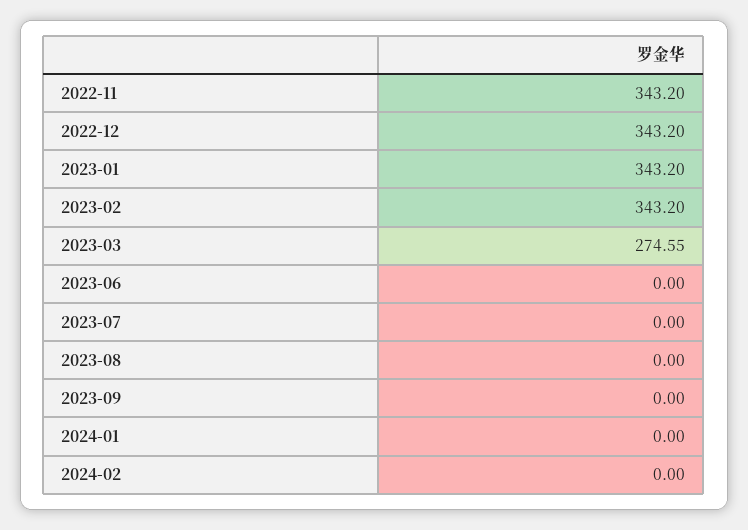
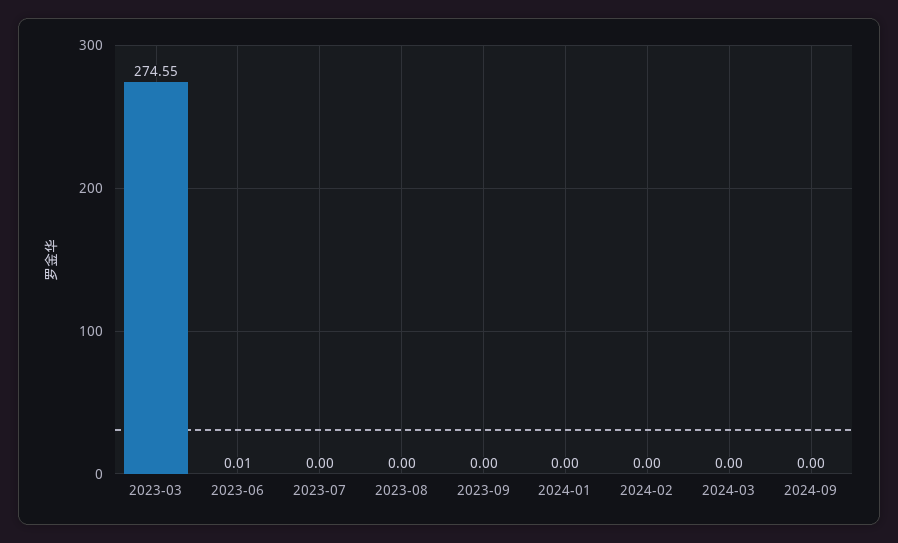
2022-11: 343.2 -> none
2022-12: 343.2 -> none
2023-01: 343.2 -> none
2023-02: 343.2 -> none
2023-06: 0 -> 0.01
2024-03: none -> 0
2024-09: none -> 0

